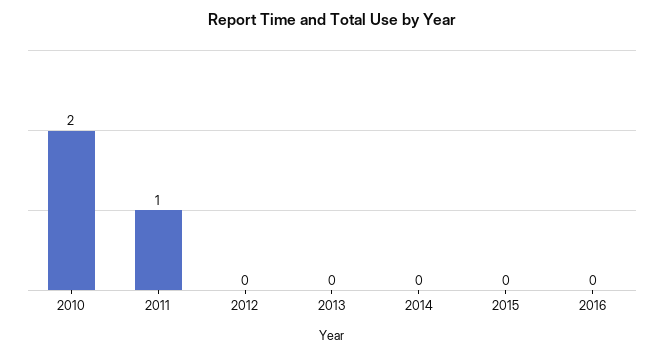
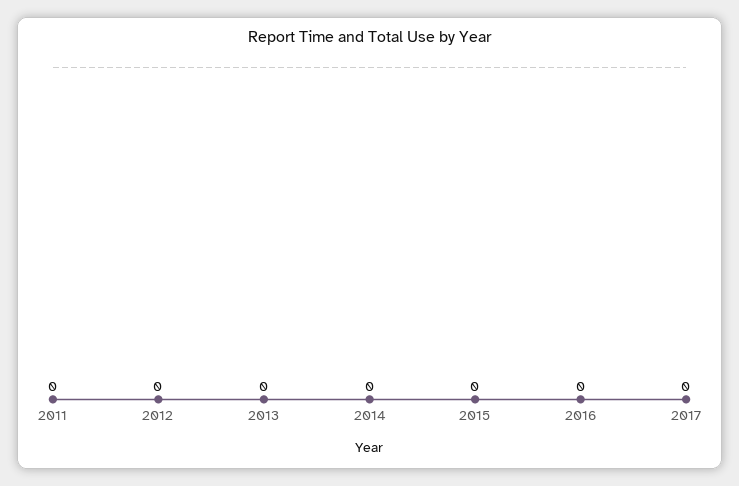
2010: 2 -> none
2011: 1 -> 0
2017: none -> 0

